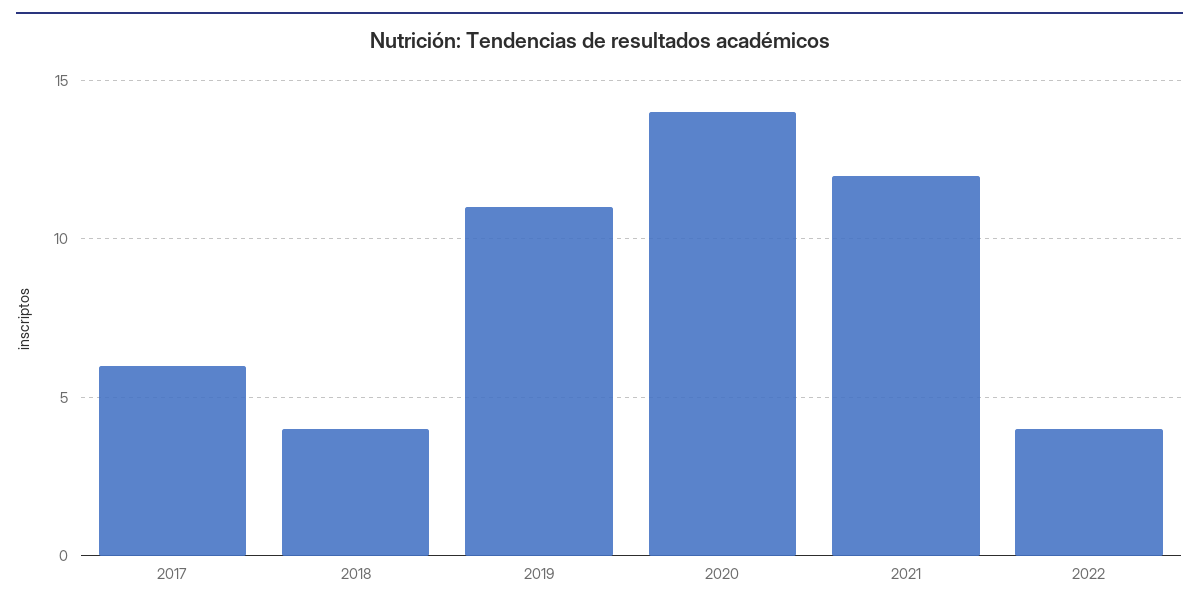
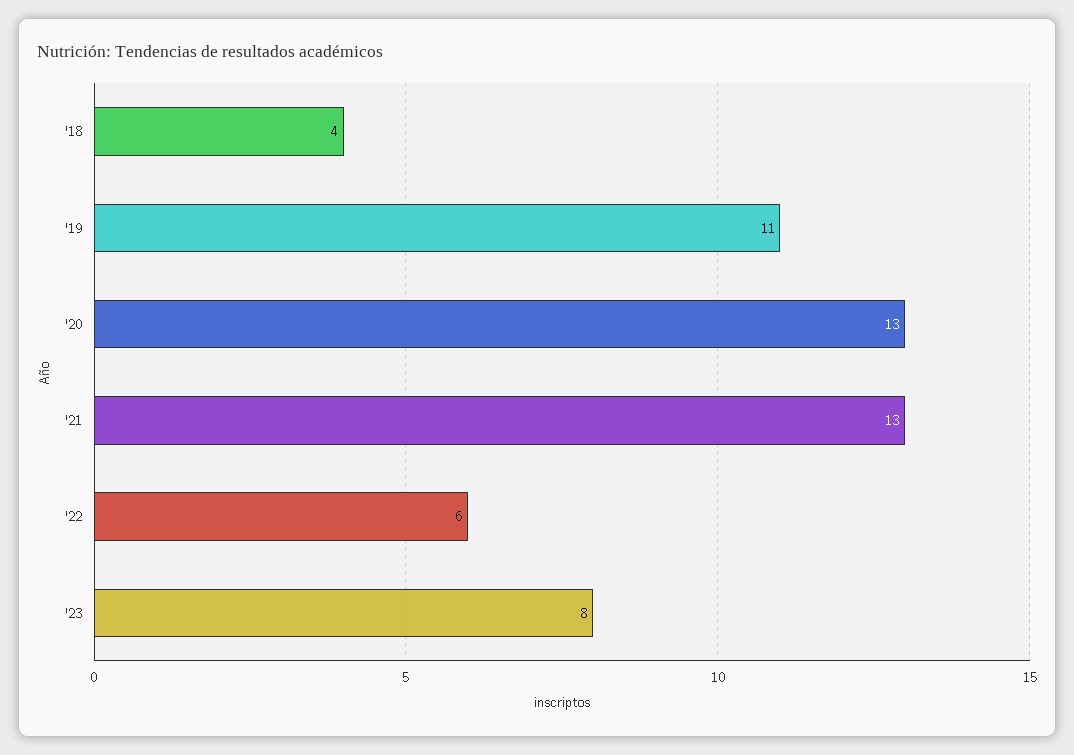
2017: 6 -> none
2020: 14 -> 13
2021: 12 -> 13
2022: 4 -> 6
'23: none -> 8

